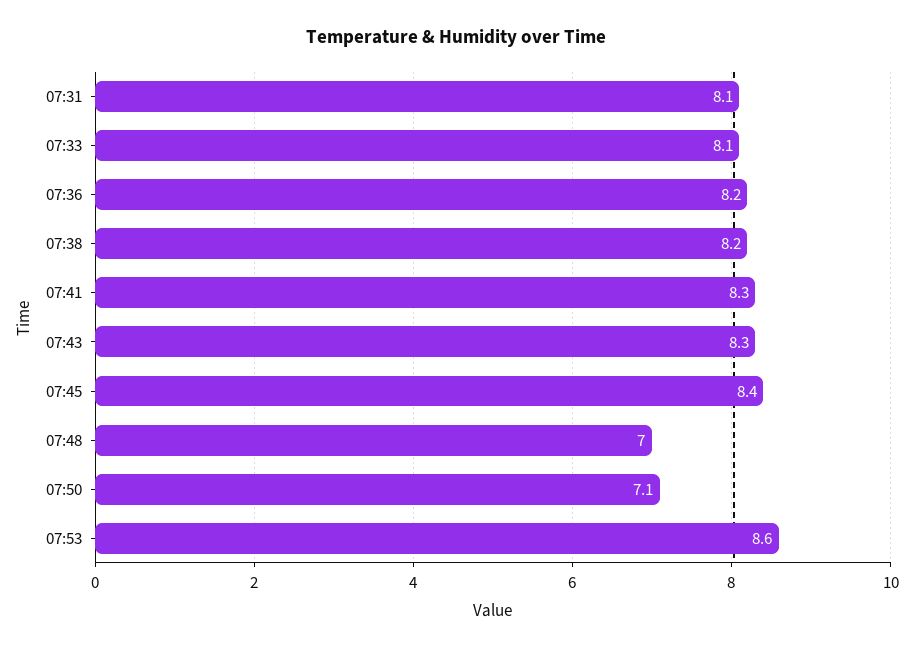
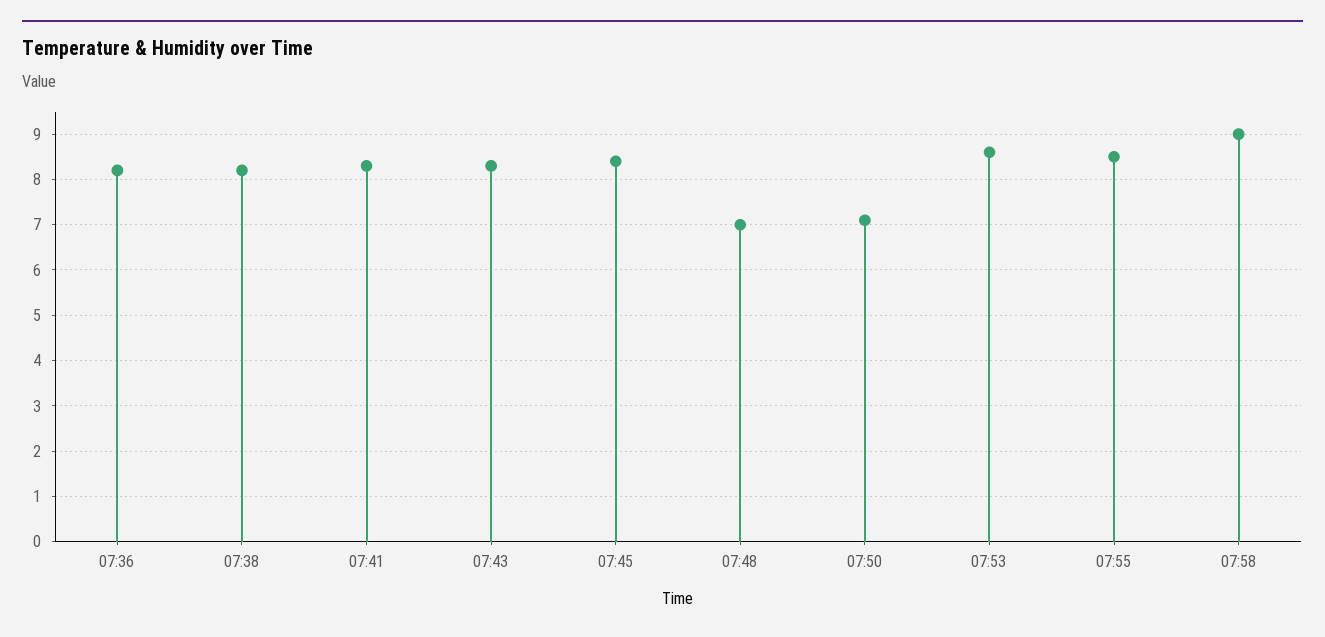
07:31: 8.1 -> none
07:33: 8.1 -> none
07:55: none -> 8.5
07:58: none -> 9

